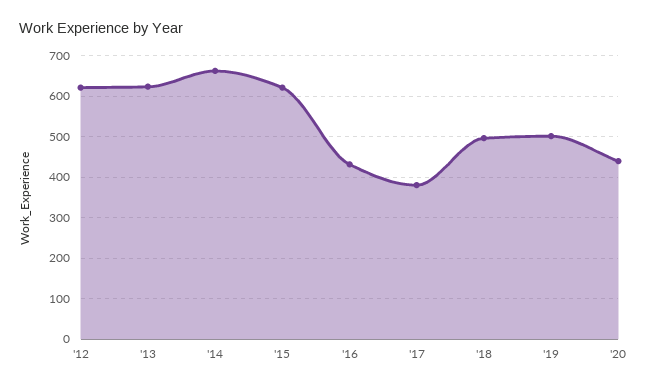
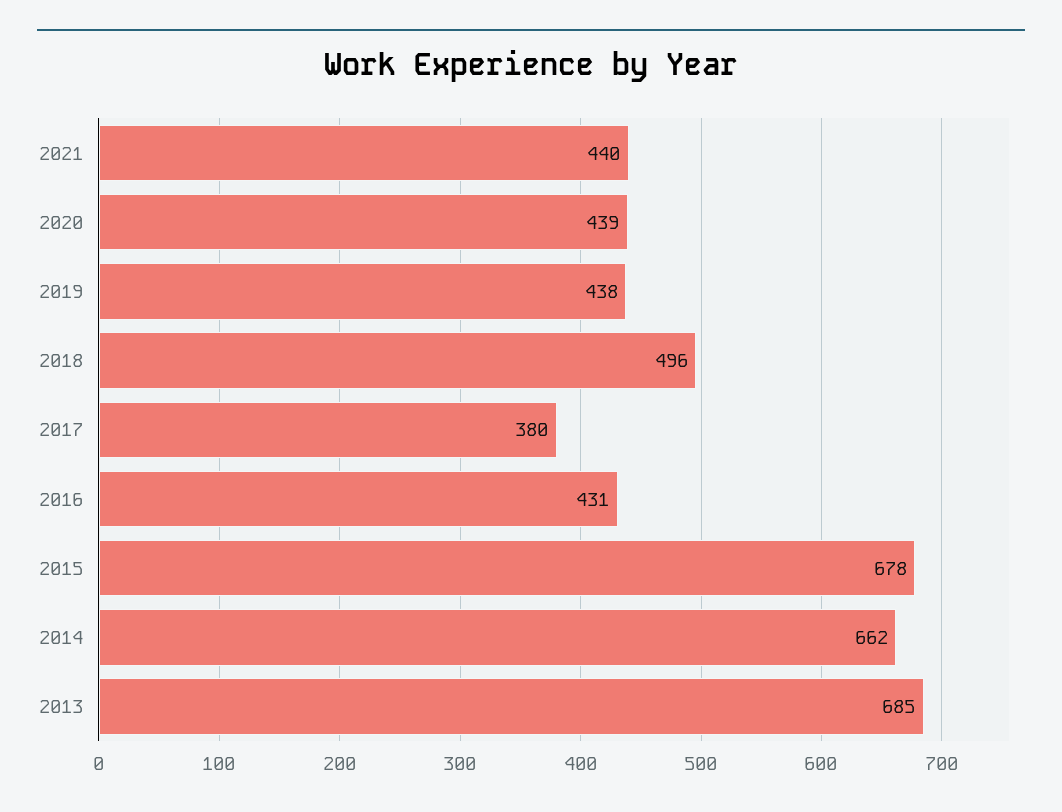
'12: 620 -> none
'13: 620 -> 685
'15: 620 -> 678
'19: 500 -> 438
2021: none -> 440

